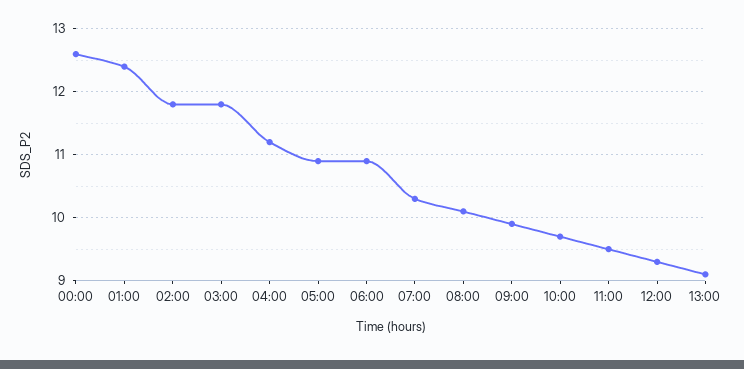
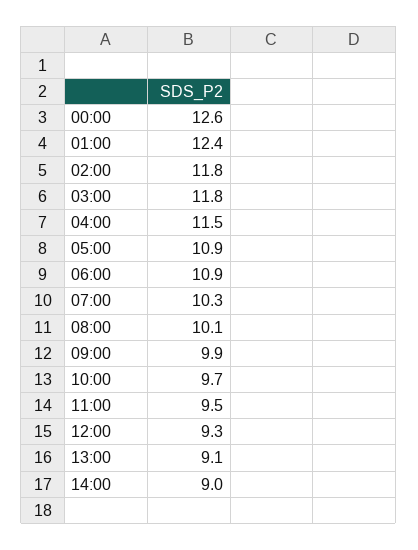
04:00: 11.2 -> 11.5
14:00: none -> 9

